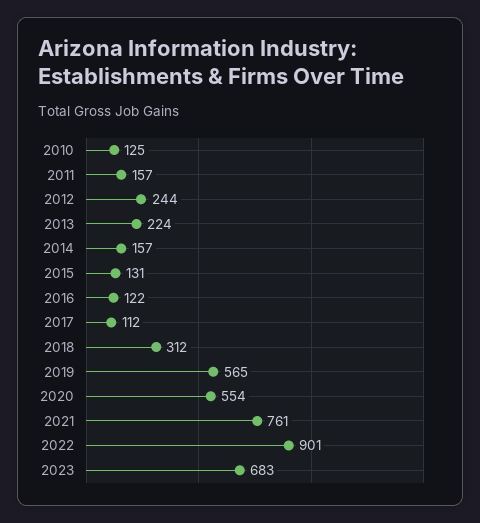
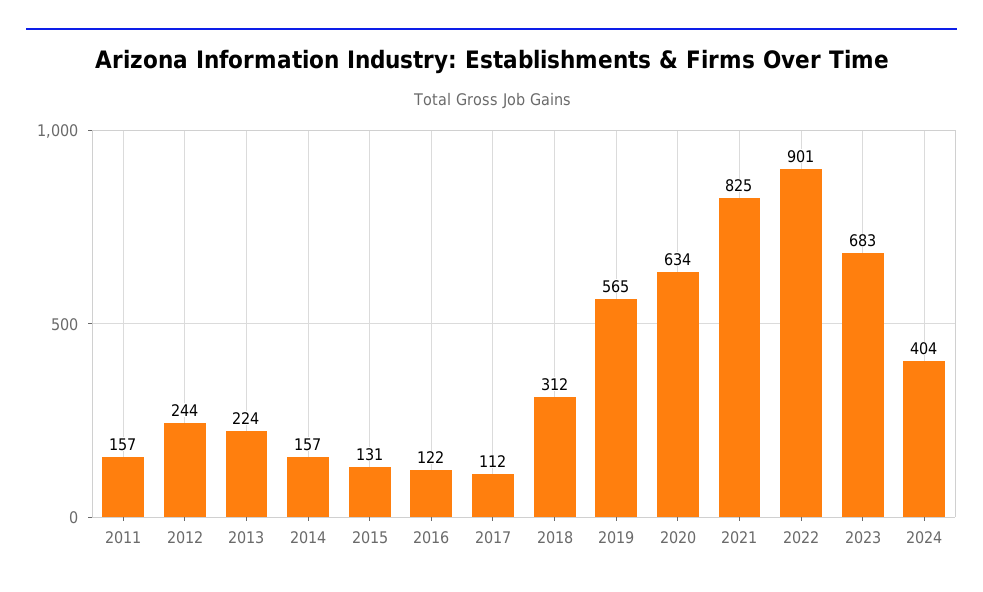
2010: 125 -> none
2020: 554 -> 634
2021: 761 -> 825
2024: none -> 404

